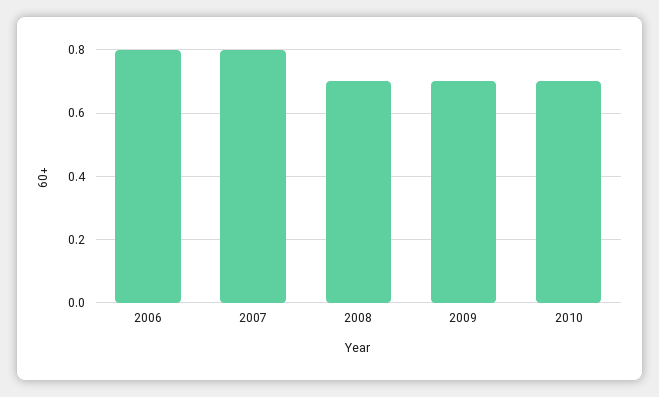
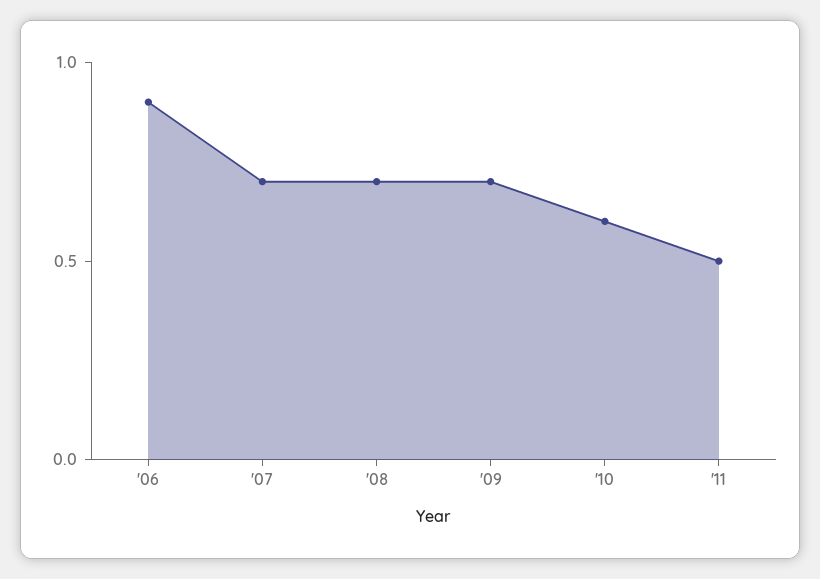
2006: 0.8 -> 0.9
2007: 0.8 -> 0.7
2010: 0.7 -> 0.6
'11: none -> 0.5

